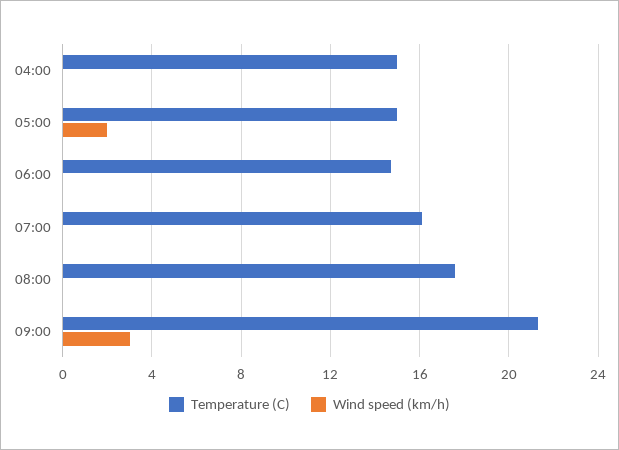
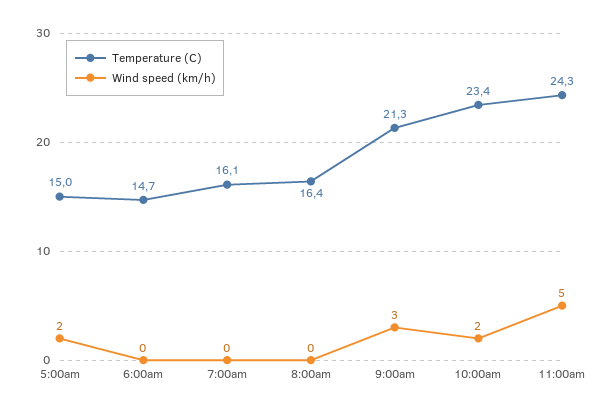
Temperature (C), 04:00: 15 -> none
Wind speed (km/h), 04:00: 0 -> none
Temperature (C), 08:00: 17.5 -> 16.4
Temperature (C), 10:00am: none -> 23.4
Wind speed (km/h), 10:00am: none -> 2
Temperature (C), 11:00am: none -> 24.3
Wind speed (km/h), 11:00am: none -> 5

